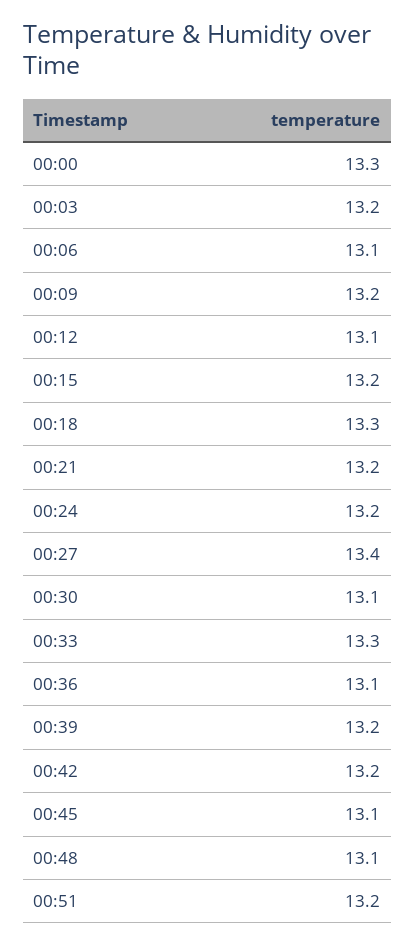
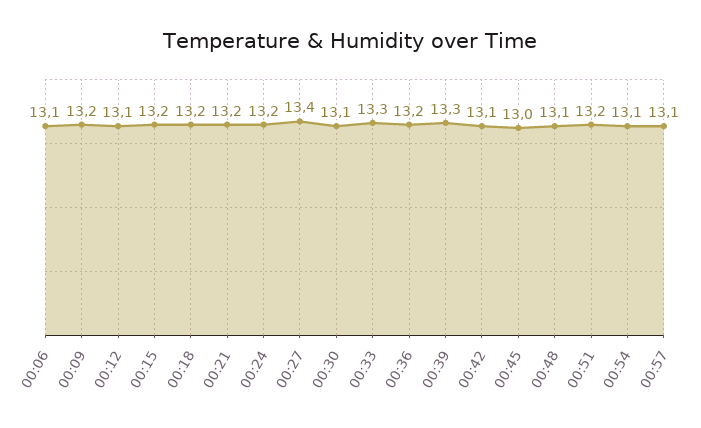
00:00: 13.3 -> none
00:03: 13.2 -> none
00:18: 13.3 -> 13.2
00:36: 13.1 -> 13.2
00:39: 13.2 -> 13.3
00:42: 13.2 -> 13.1
00:45: 13.1 -> 13
00:54: none -> 13.1
00:57: none -> 13.1

